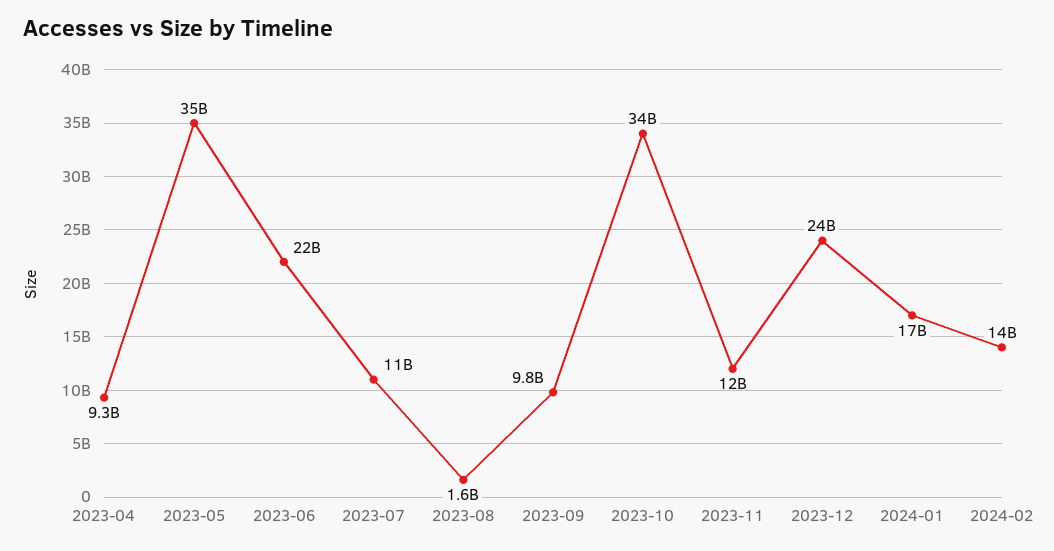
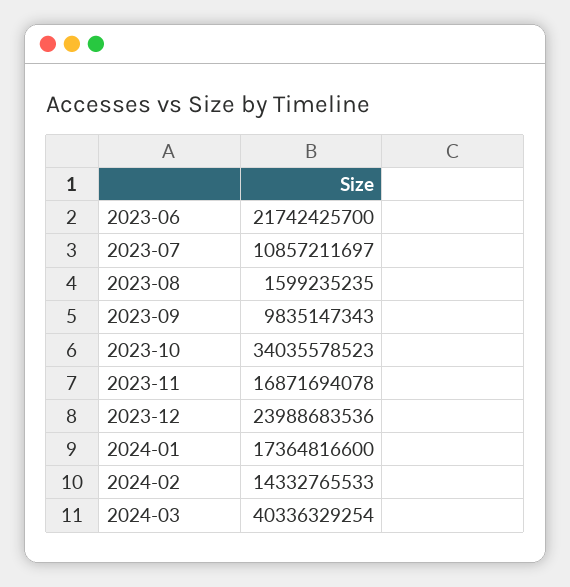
2023-04: 9300000000 -> none
2023-05: 35000000000 -> none
2023-11: 12000000000 -> 16871694078
2024-03: none -> 40336329254

